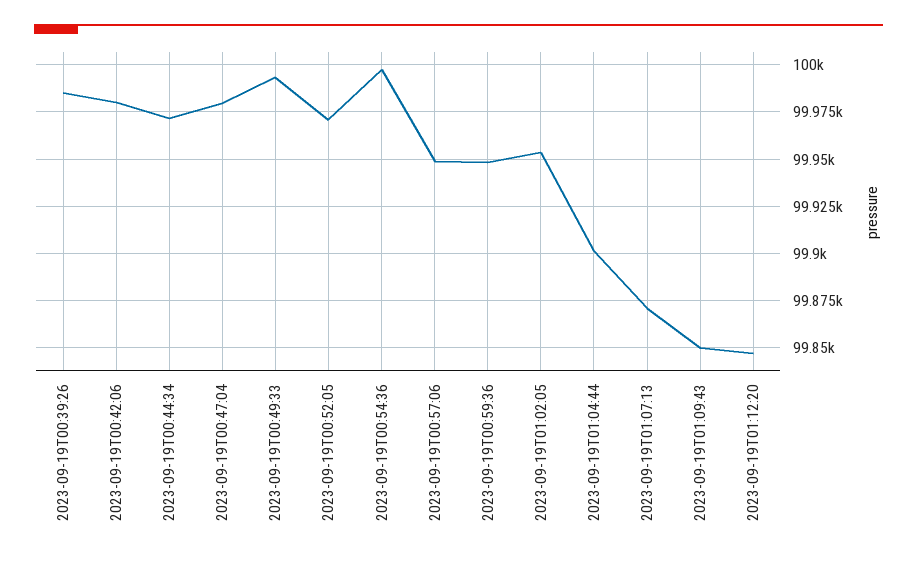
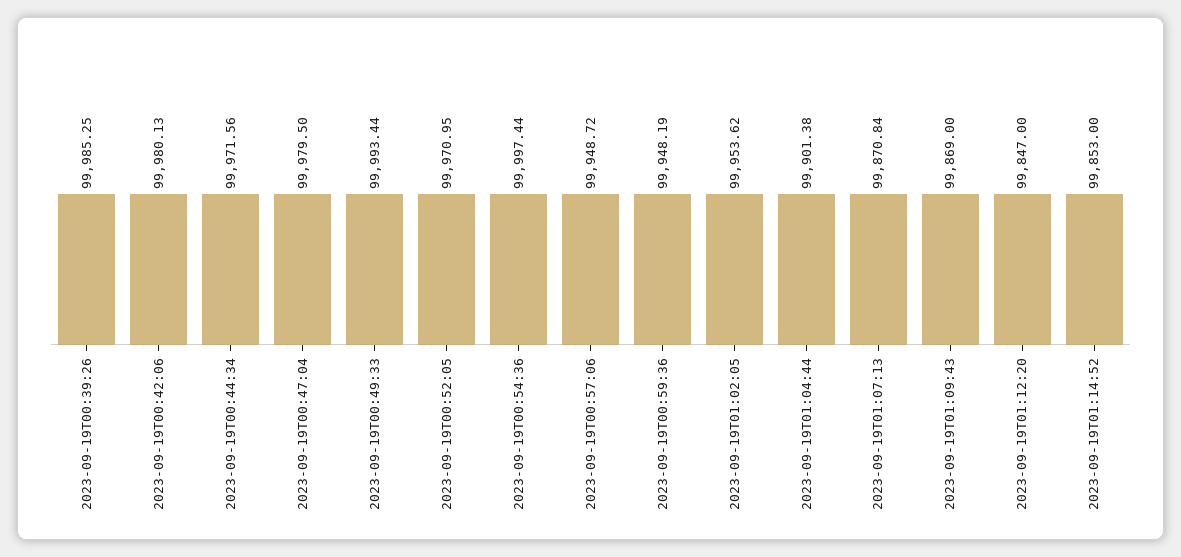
2023-09-19T01:09:43: 99850 -> 99869
2023-09-19T01:14:52: none -> 99853

